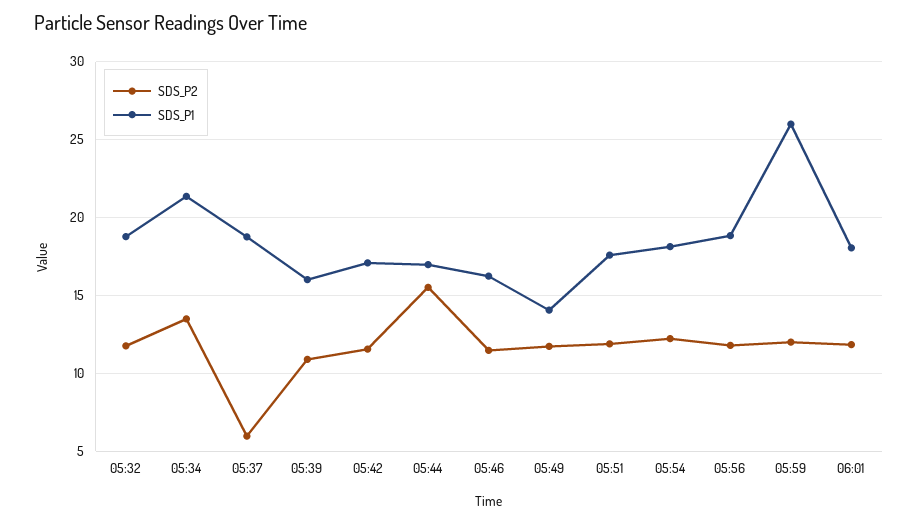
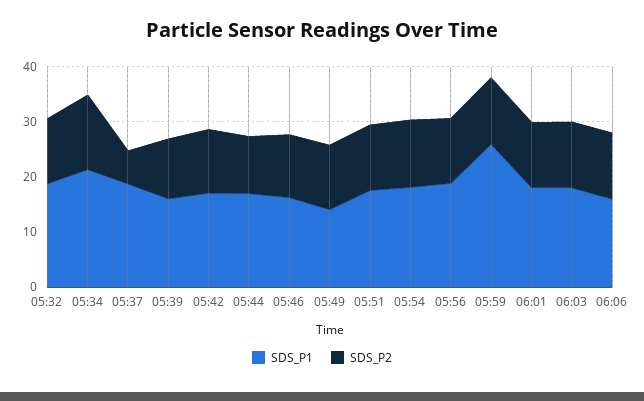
SDS_P2, 05:44: 15.5 -> 10
SDS_P1, 06:03: none -> 18
SDS_P2, 06:03: none -> 12
SDS_P1, 06:06: none -> 16
SDS_P2, 06:06: none -> 12

